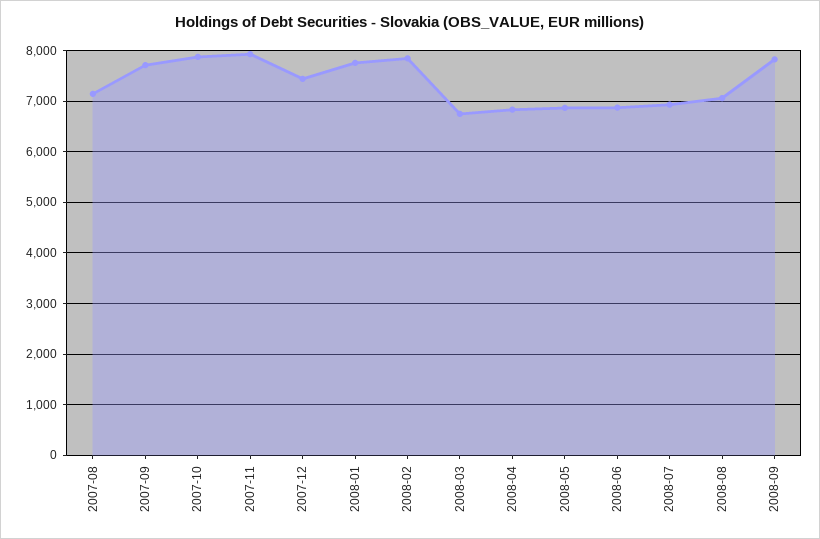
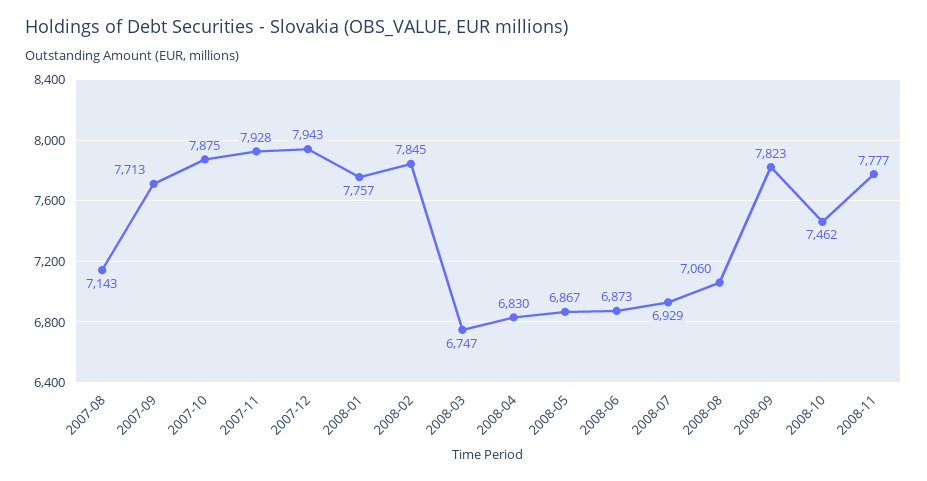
2007-12: 7400 -> 7943
2008-10: none -> 7462
2008-11: none -> 7777

